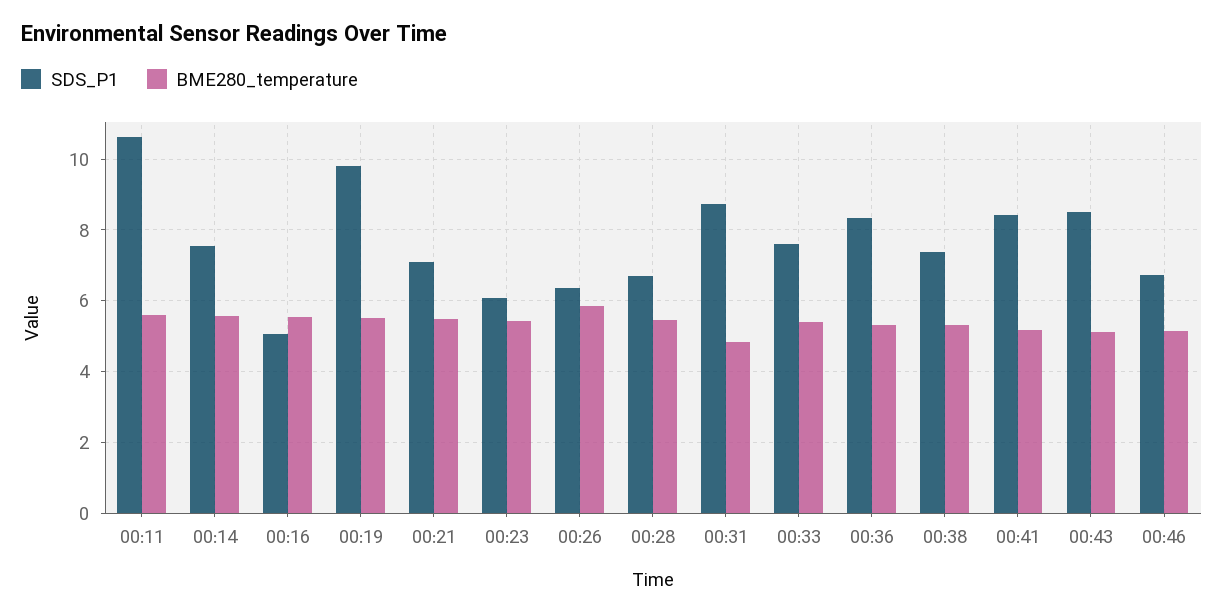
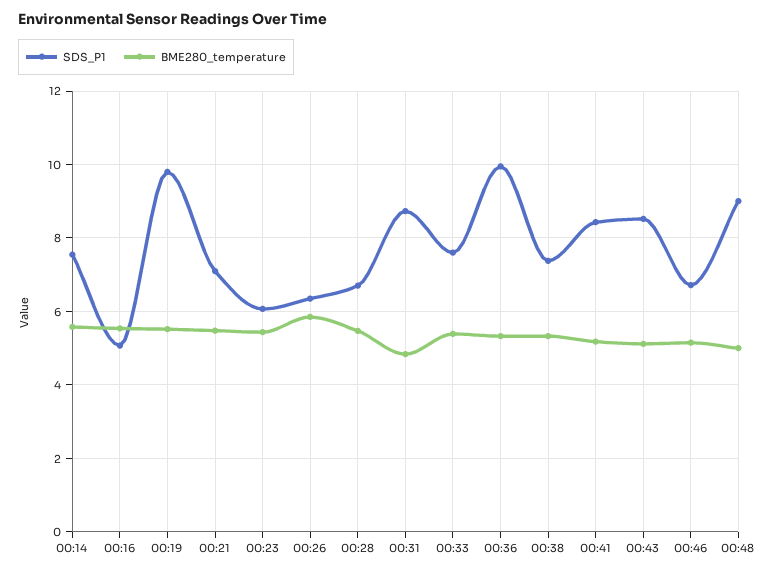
SDS_P1, 00:11: 10.6 -> none
BME280_temperature, 00:11: 5.6 -> none
SDS_P1, 00:36: 8.4 -> 10
SDS_P1, 00:48: none -> 9
BME280_temperature, 00:48: none -> 5

